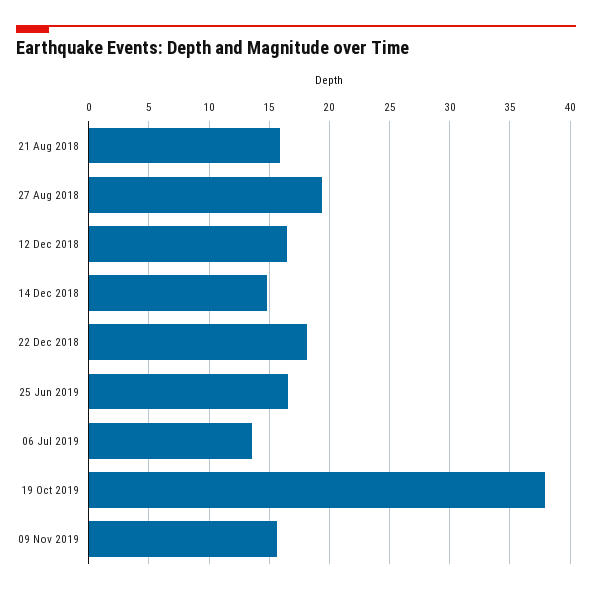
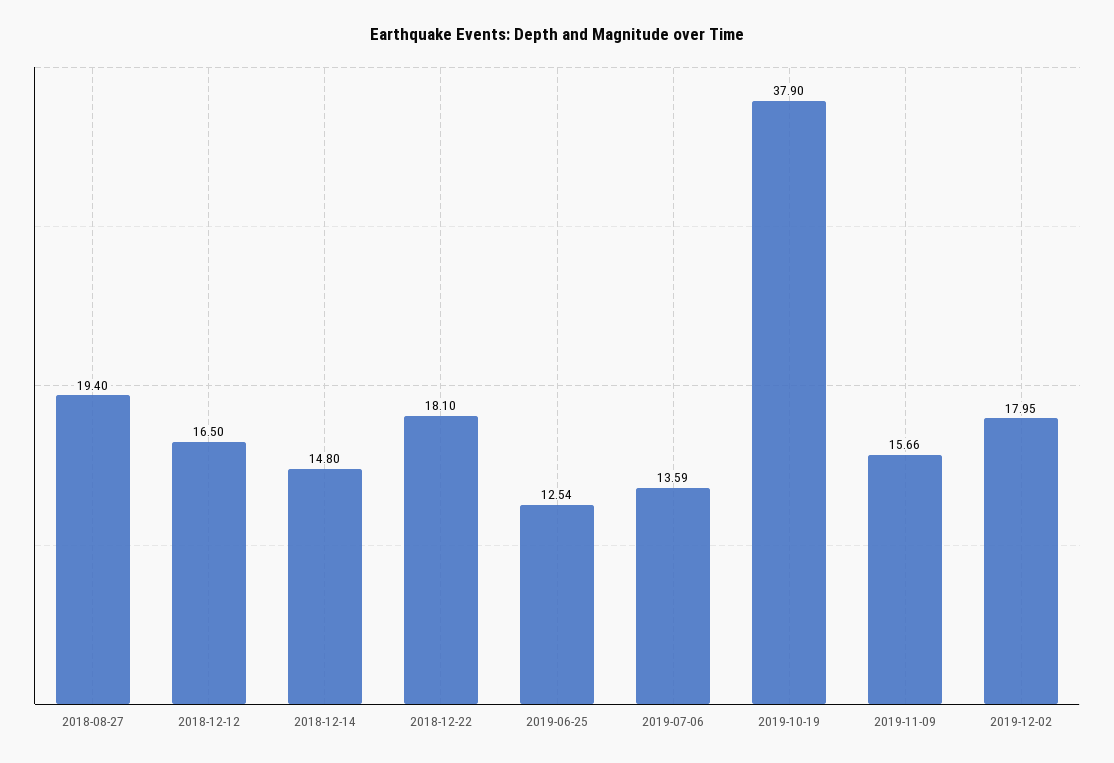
21 Aug 2018: 16 -> none
25 Jun 2019: 16.5 -> 12.54
2019-12-02: none -> 17.95

